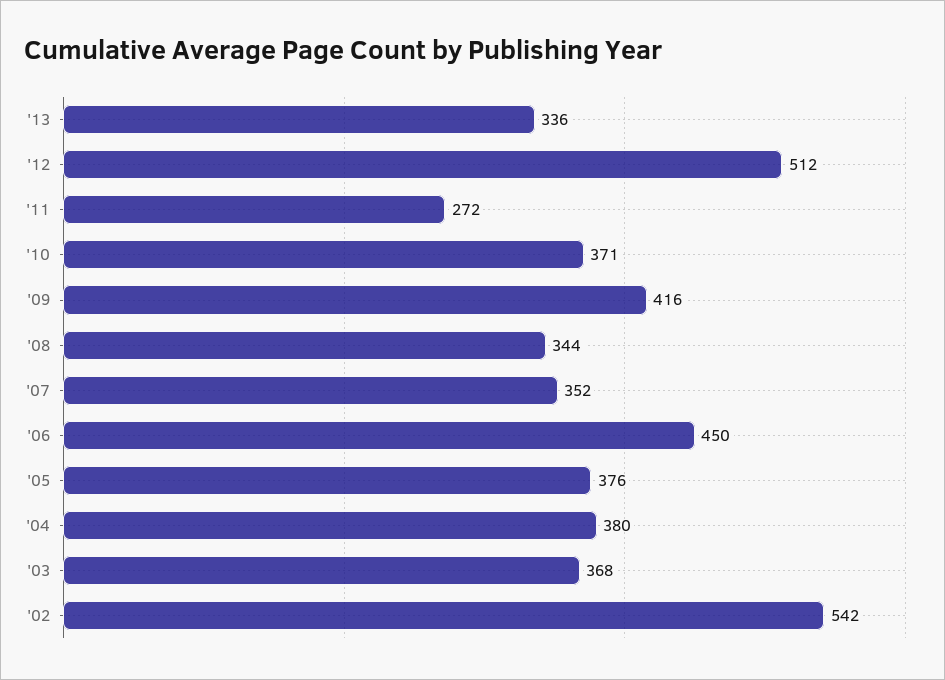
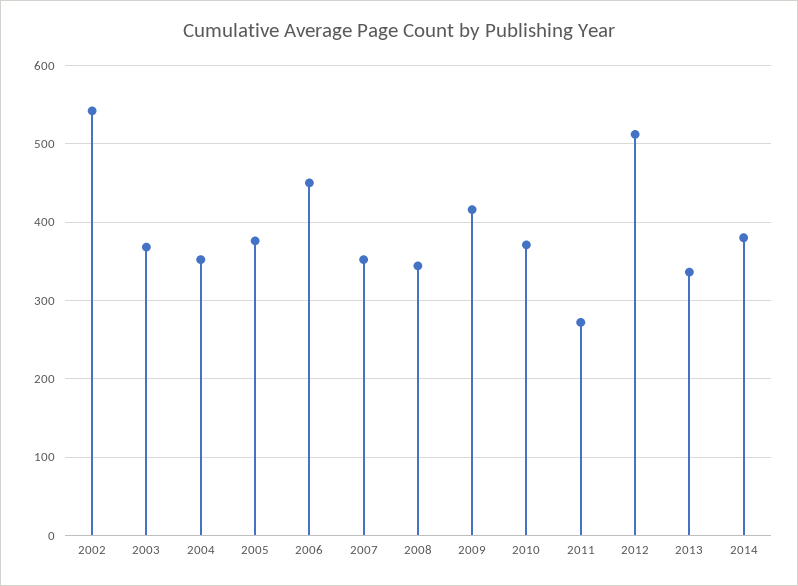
'04: 380 -> 350
2014: none -> 380

